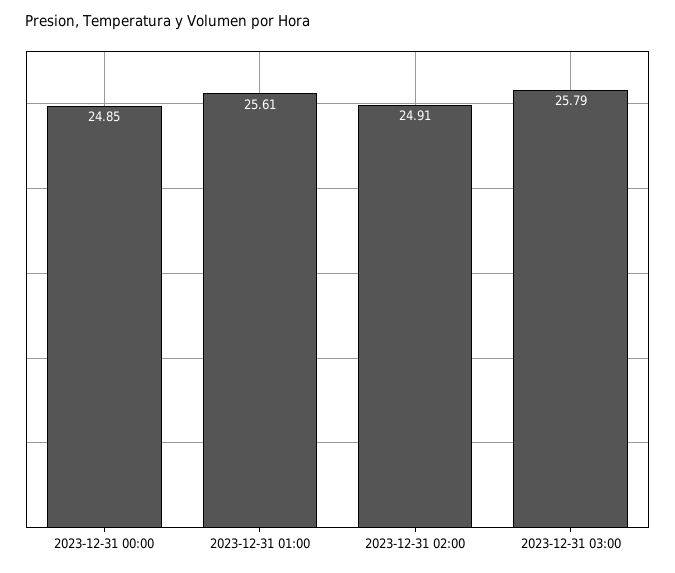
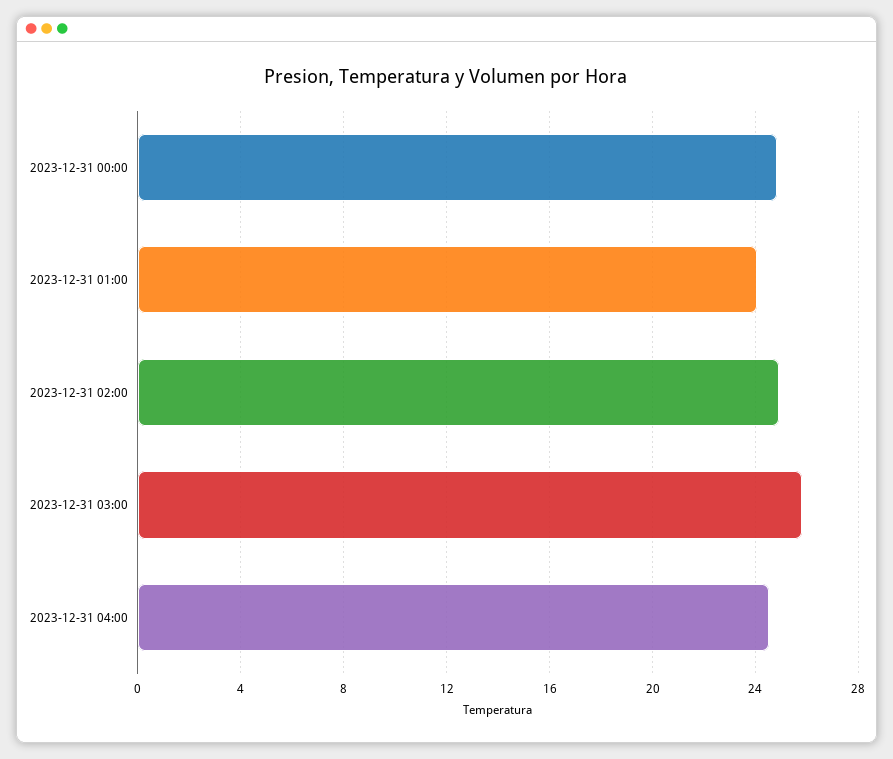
2023-12-31 01:00: 25.61 -> 24
2023-12-31 04:00: none -> 24.5

